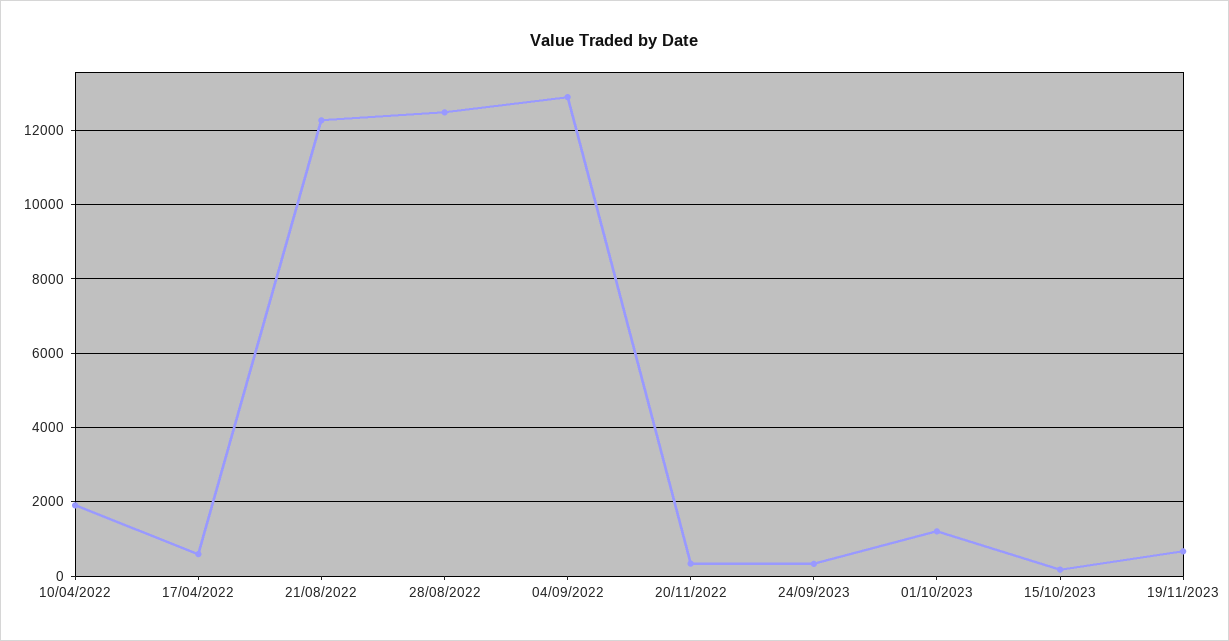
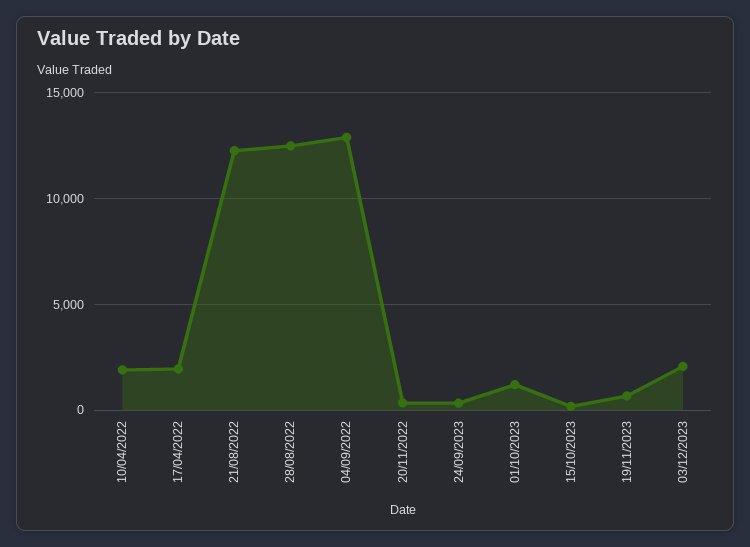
17/04/2022: 600 -> 2000
03/12/2023: none -> 2000

